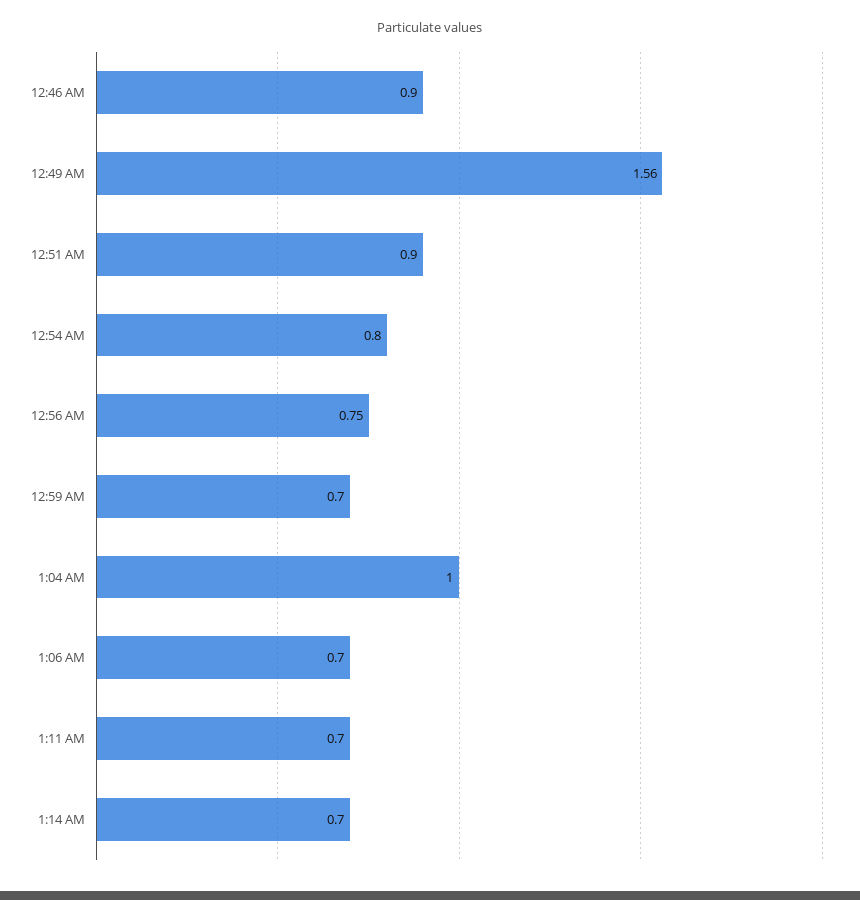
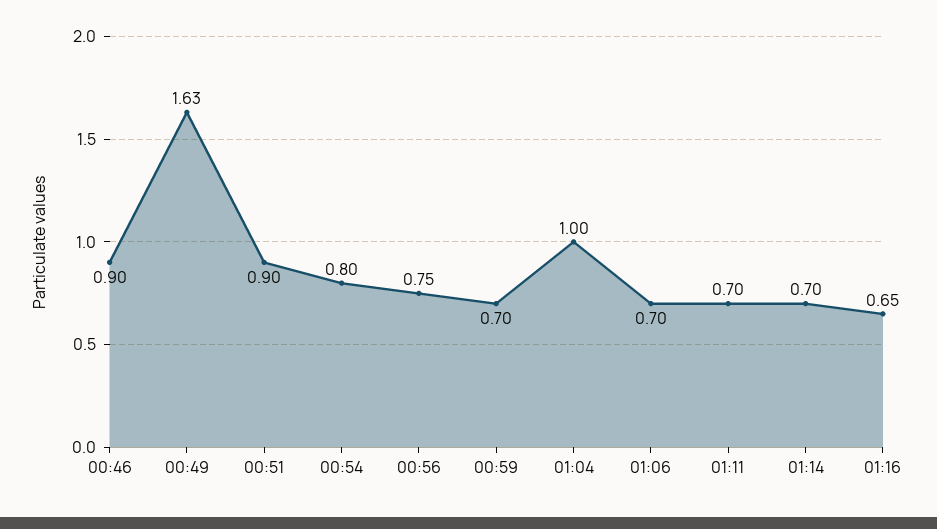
12:49 AM: 1.56 -> 1.63
01:16: none -> 0.65

